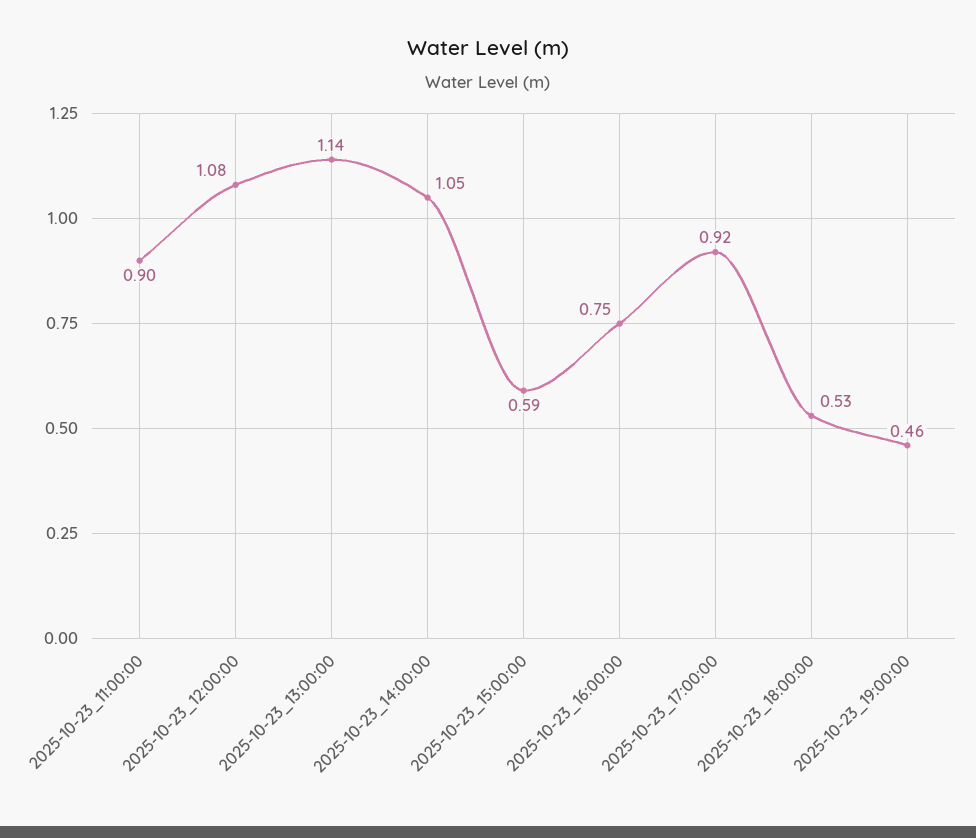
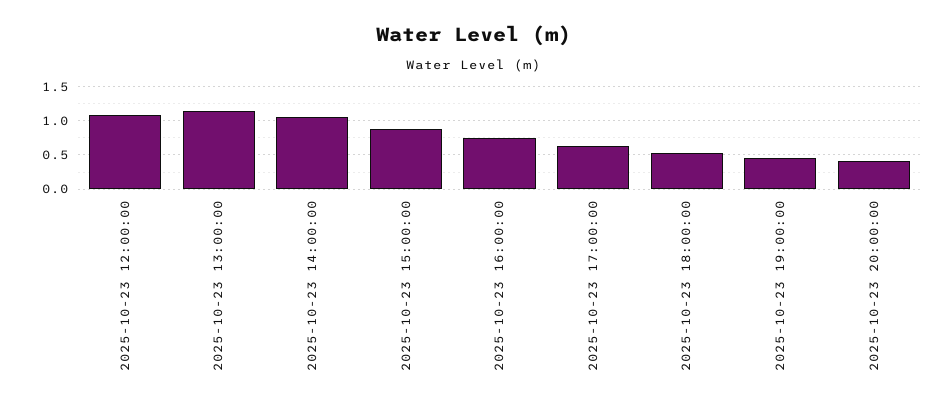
2025-10-23_11:00:00: 0.9 -> none
2025-10-23_15:00:00: 0.59 -> 0.9
2025-10-23_17:00:00: 0.92 -> 0.6
2025-10-23 20:00:00: none -> 0.4

